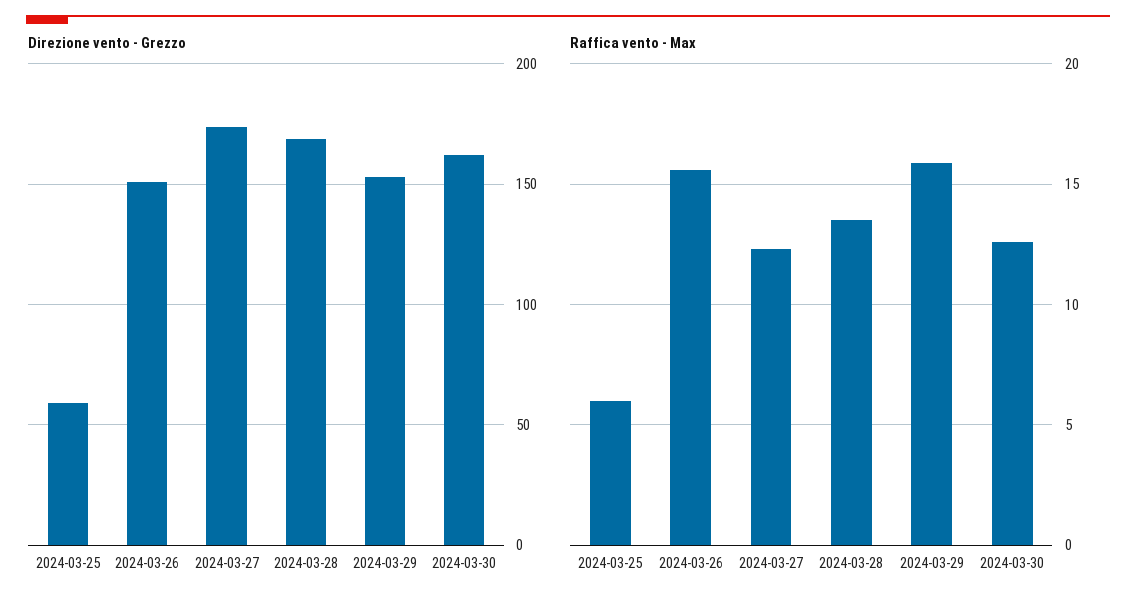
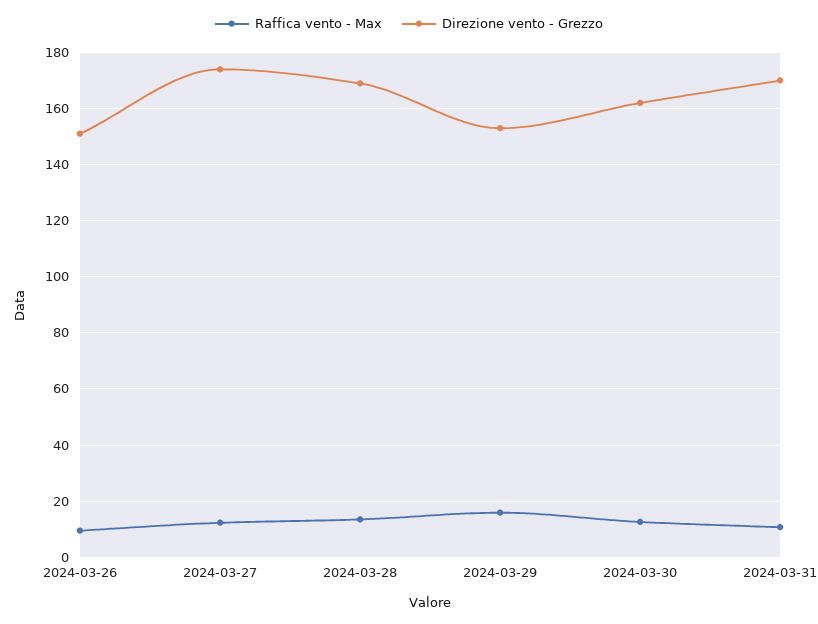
Direzione vento - Grezzo, 2024-03-25: 60 -> none
Raffica vento - Max, 2024-03-25: 6 -> none
Raffica vento - Max, 2024-03-26: 15.5 -> 10
Raffica vento - Max, 2024-03-31: none -> 10
Direzione vento - Grezzo, 2024-03-31: none -> 170

